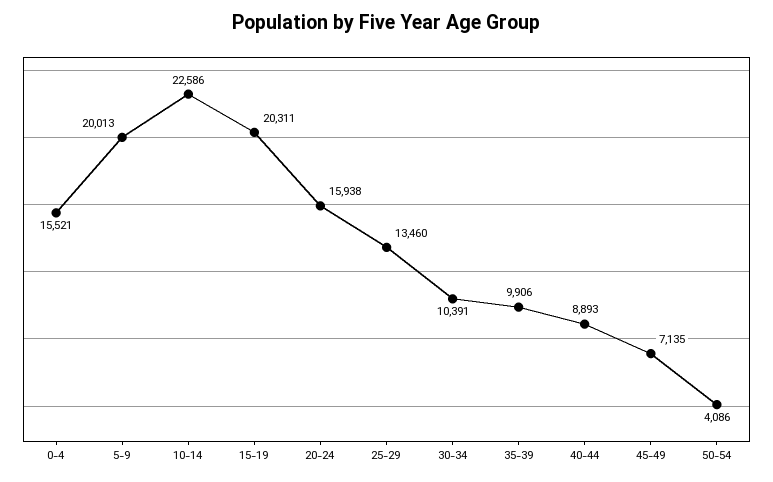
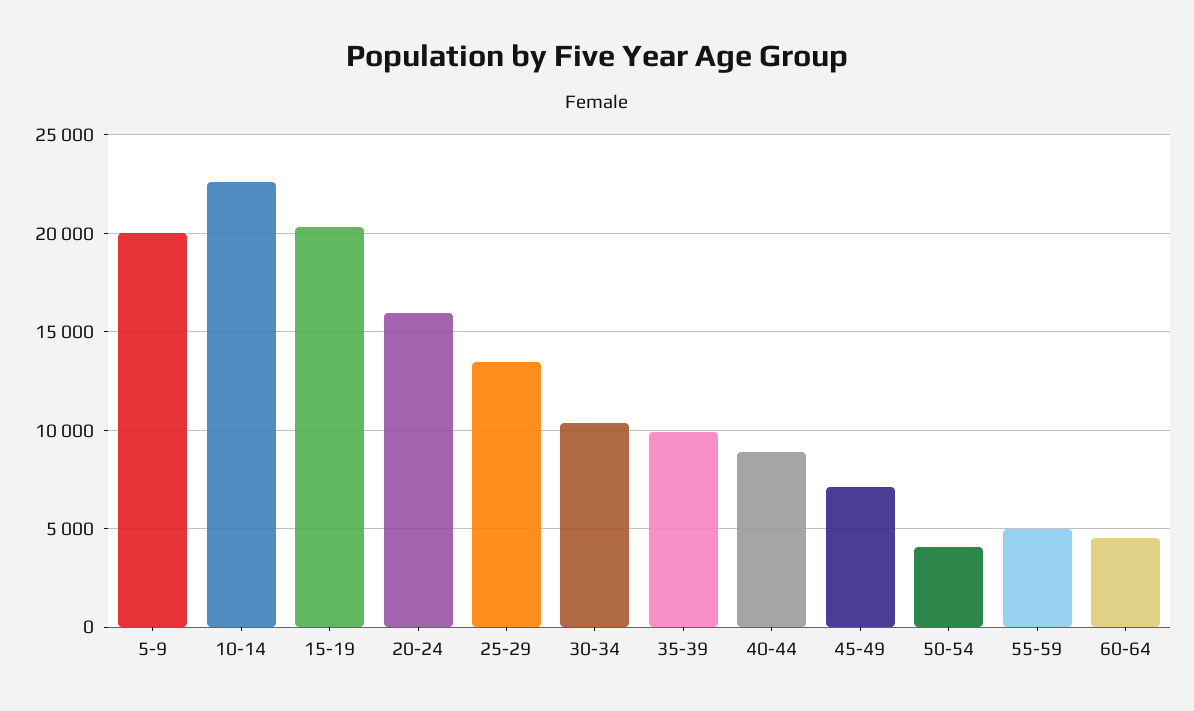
0-4: 15521 -> none
55-59: none -> 5000
60-64: none -> 4500

